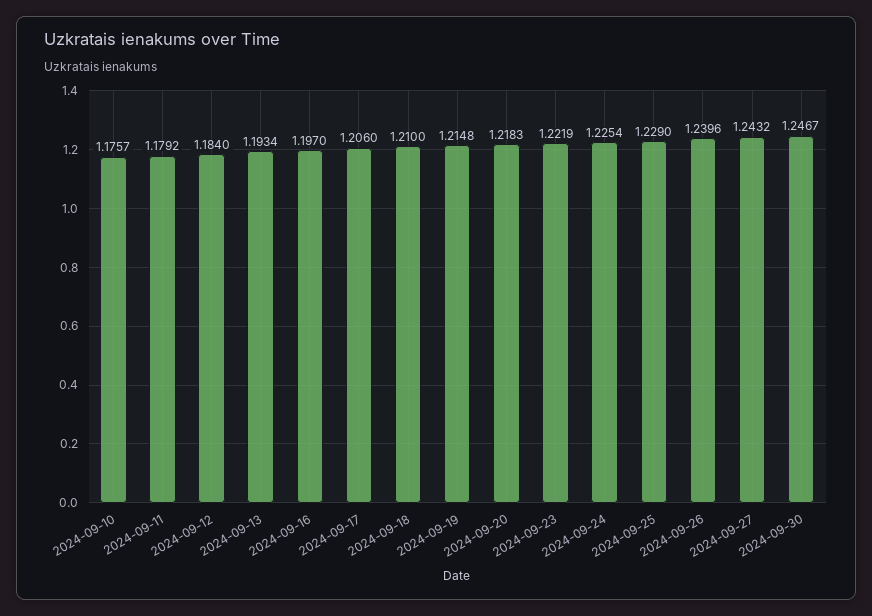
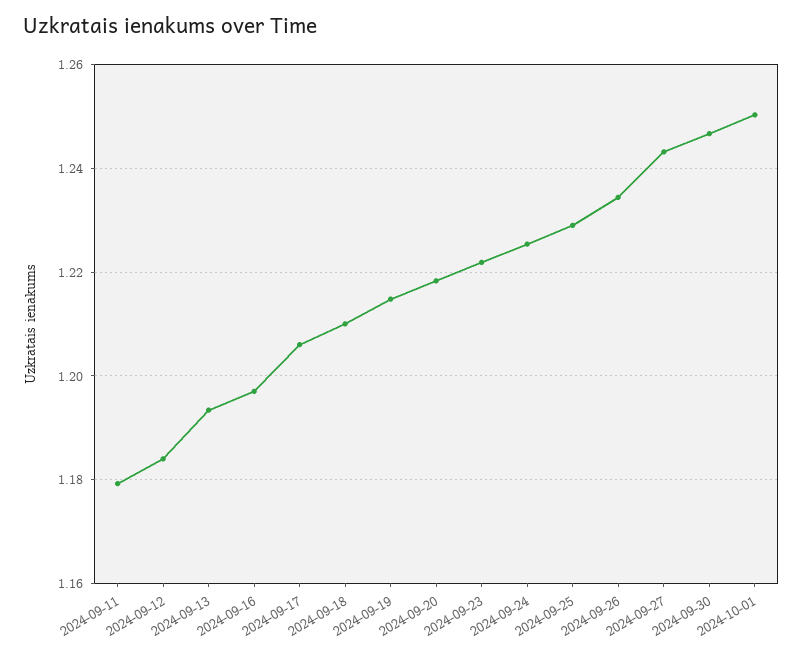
2024-09-10: 1.1757 -> none
2024-09-26: 1.2396 -> 1.234
2024-10-01: none -> 1.25

